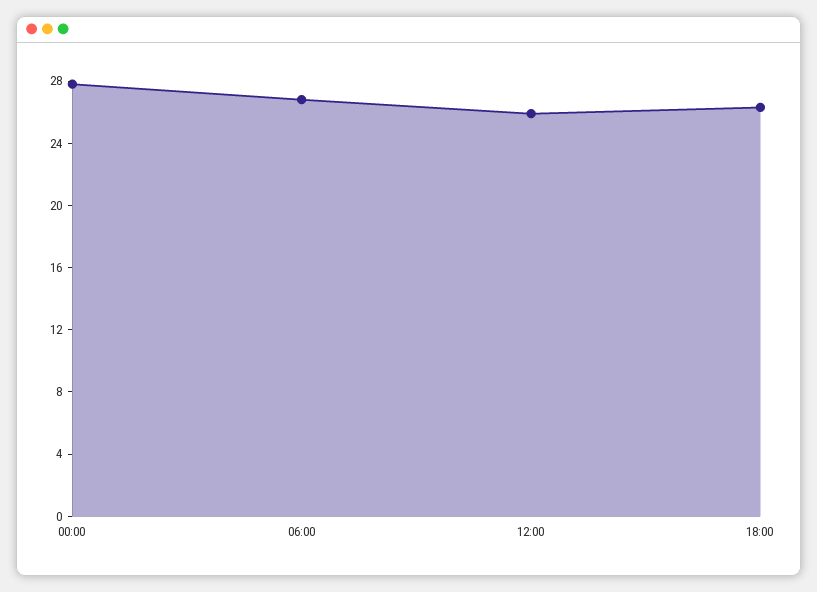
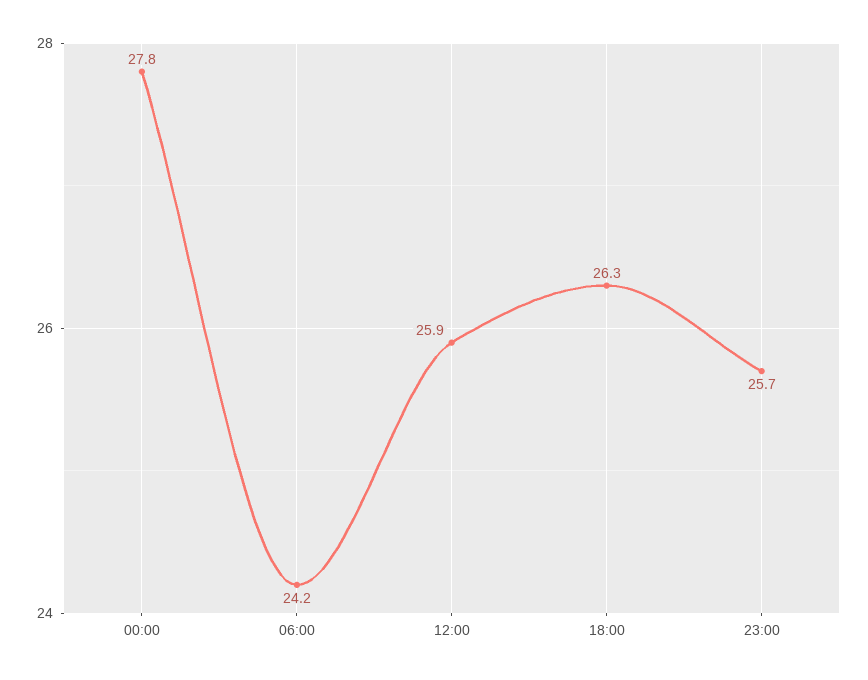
06:00: 27 -> 24.2
23:00: none -> 25.7

